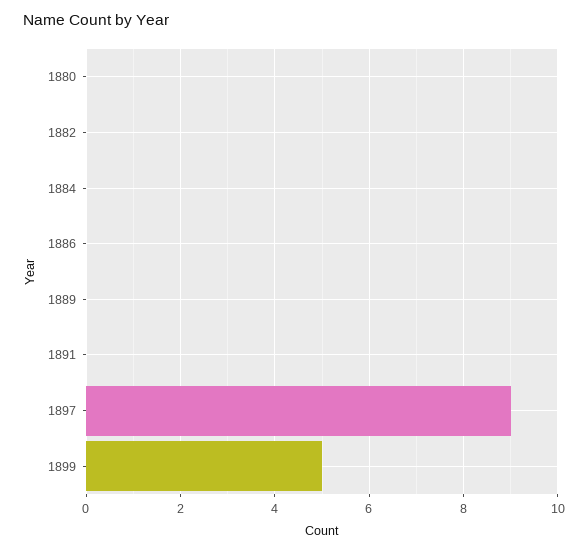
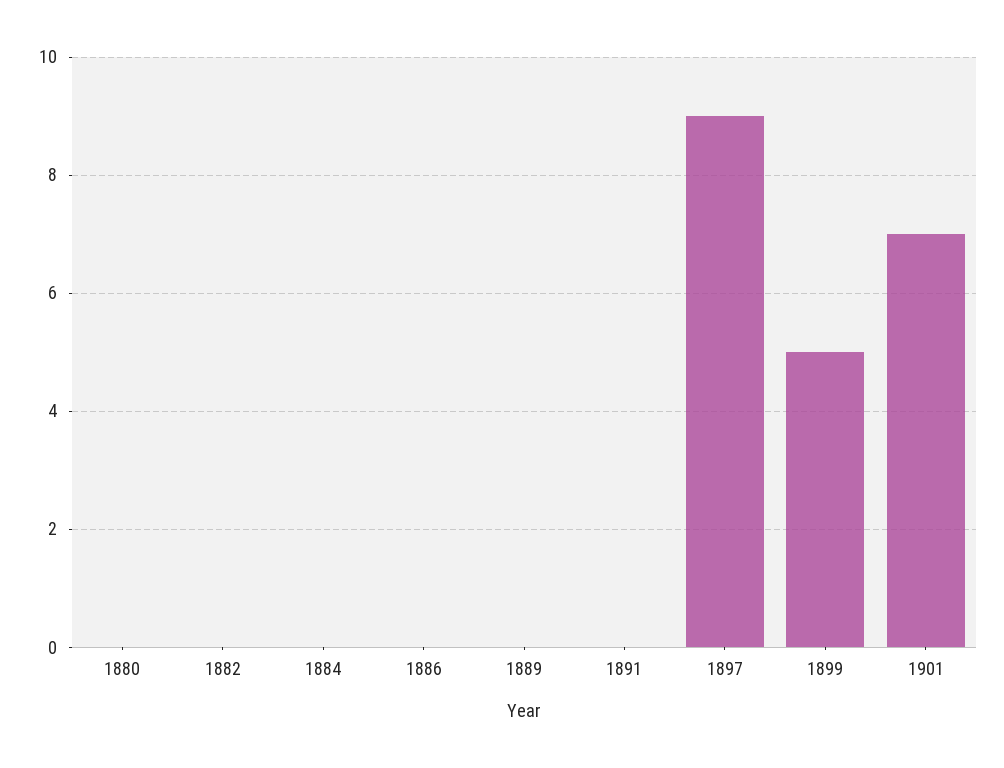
1901: none -> 7

